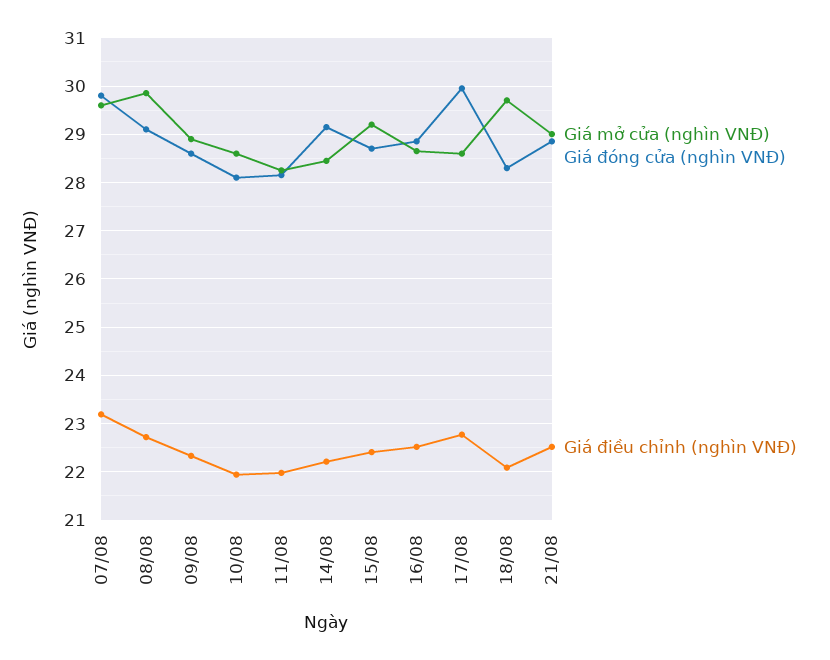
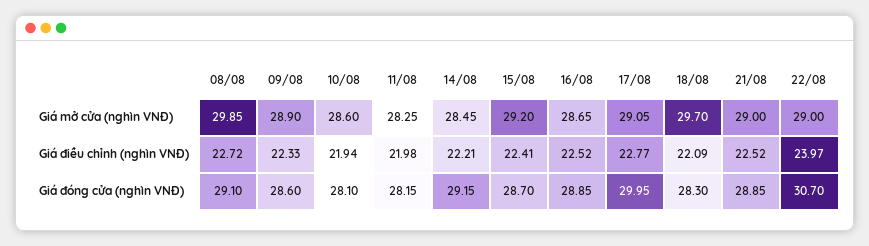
Giá mở cửa (nghìn VNĐ), 07/08: 29.6 -> none
Giá đóng cửa (nghìn VNĐ), 07/08: 29.8 -> none
Giá điều chỉnh (nghìn VNĐ), 07/08: 23.2 -> none
Giá mở cửa (nghìn VNĐ), 17/08: 28.6 -> 29.05
Giá mở cửa (nghìn VNĐ), 22/08: none -> 29
Giá điều chỉnh (nghìn VNĐ), 22/08: none -> 23.97
Giá đóng cửa (nghìn VNĐ), 22/08: none -> 30.7

